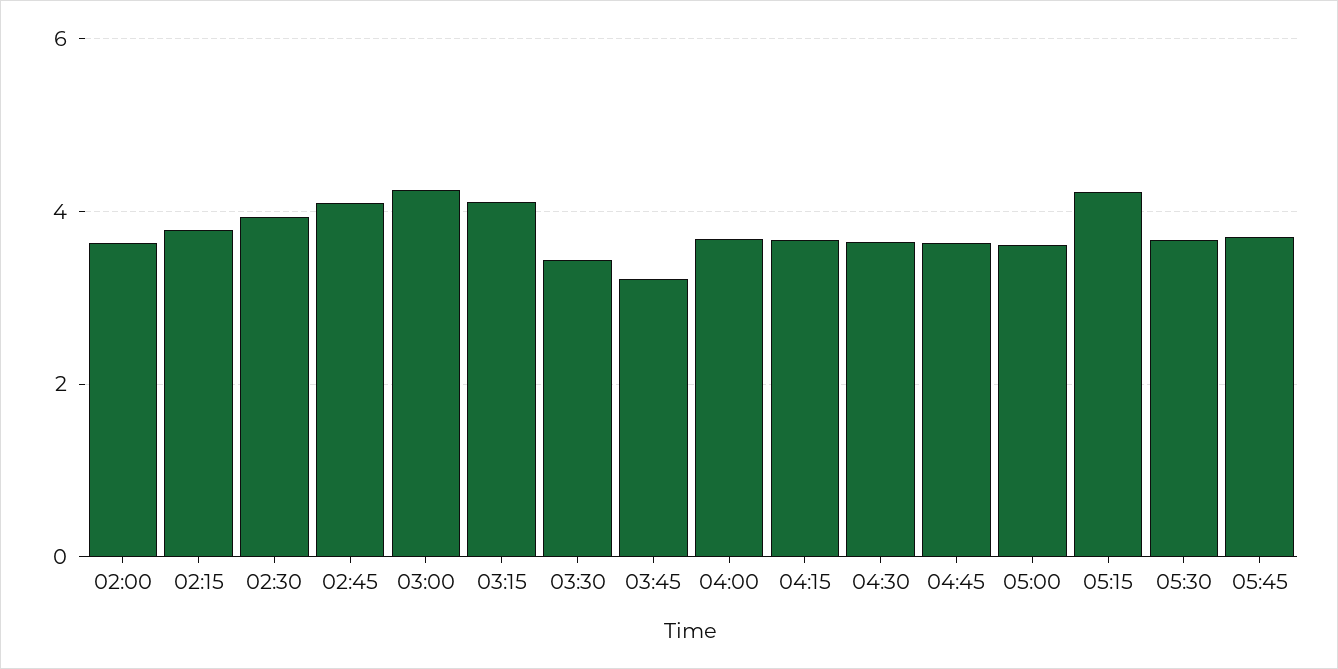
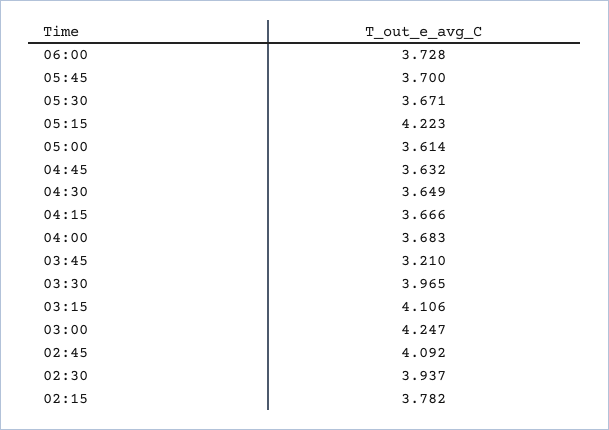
02:00: 3.6 -> none
03:30: 3.4 -> 3.965
06:00: none -> 3.728

